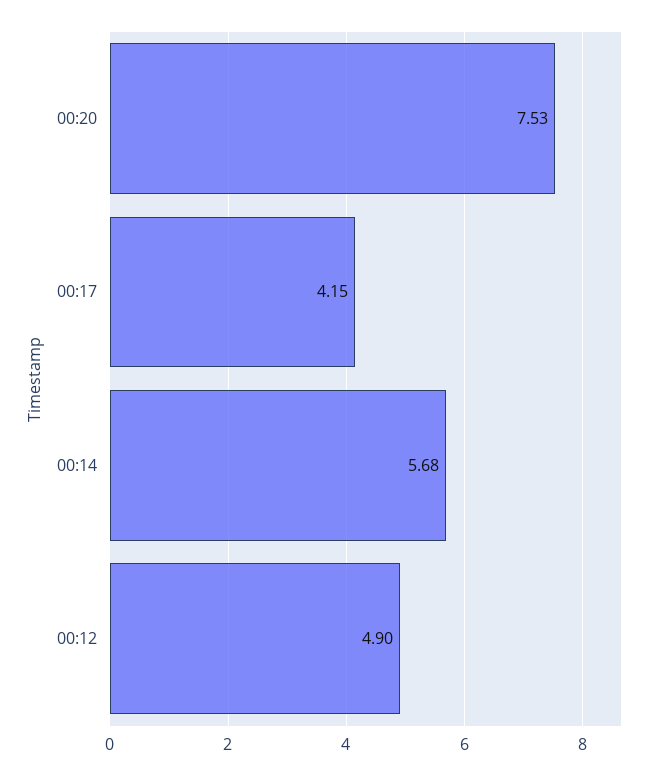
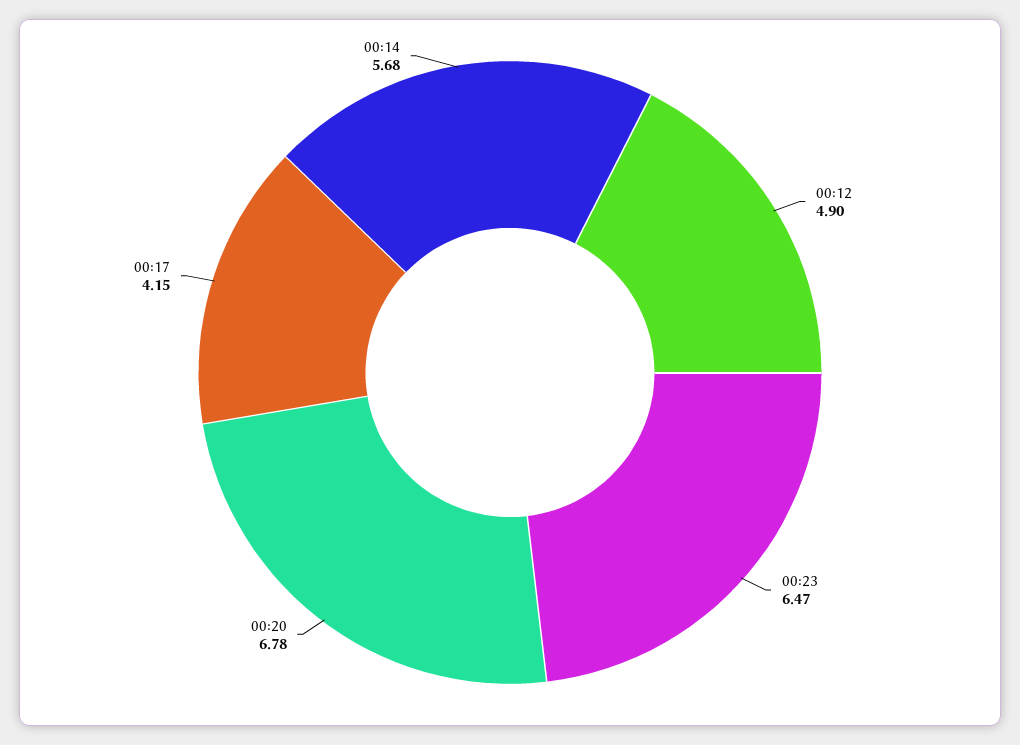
00:20: 7.53 -> 6.78
00:23: none -> 6.47

